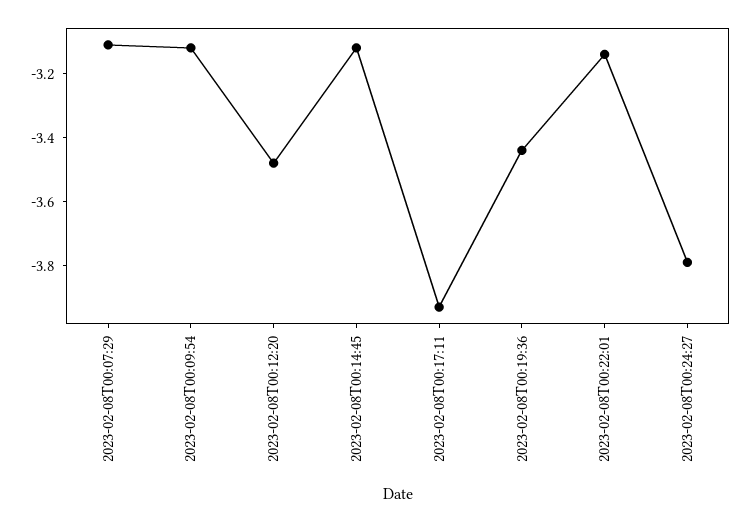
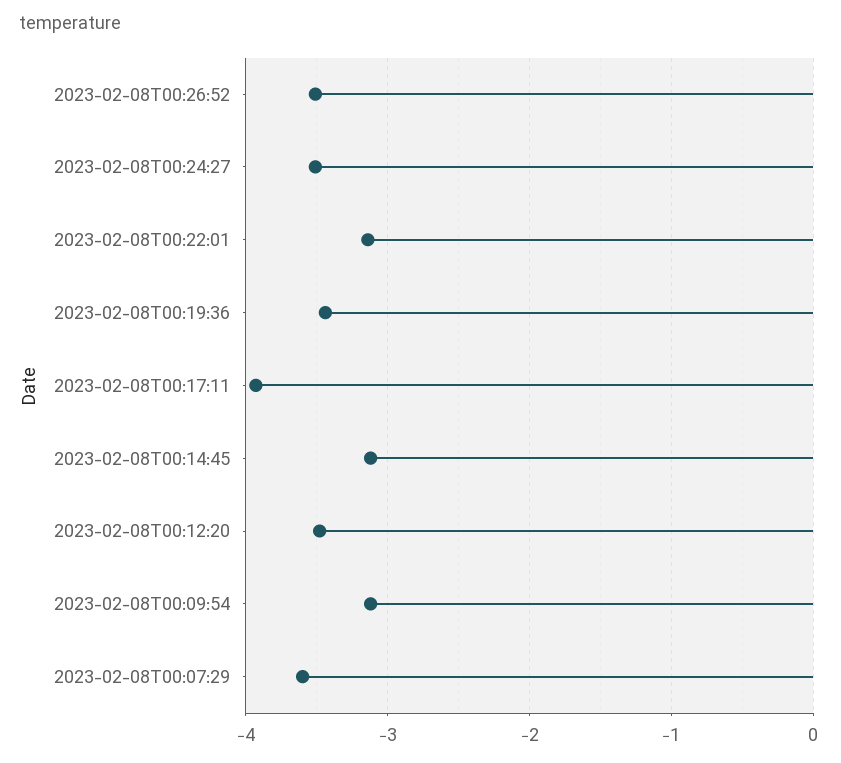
2023-02-08T00:07:29: -3.1 -> -3.6
2023-02-08T00:24:27: -3.8 -> -3.5
2023-02-08T00:26:52: none -> -3.5

